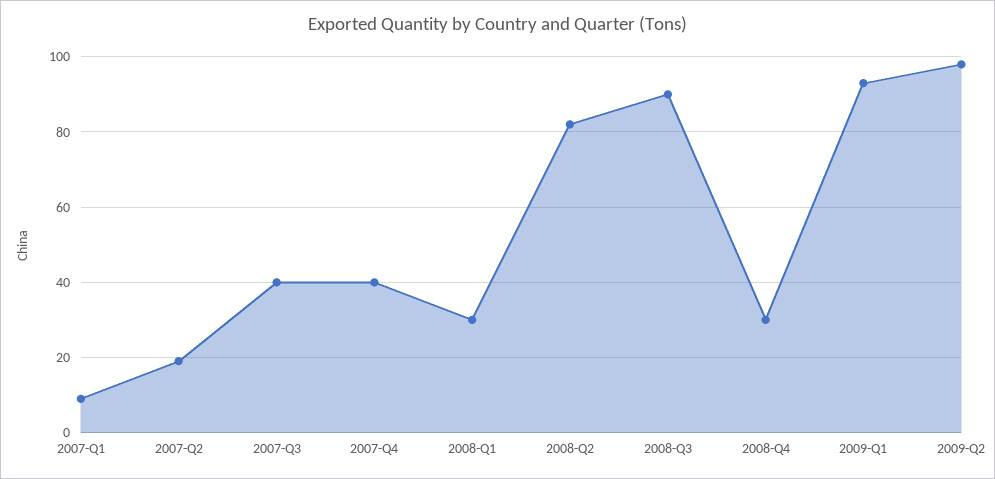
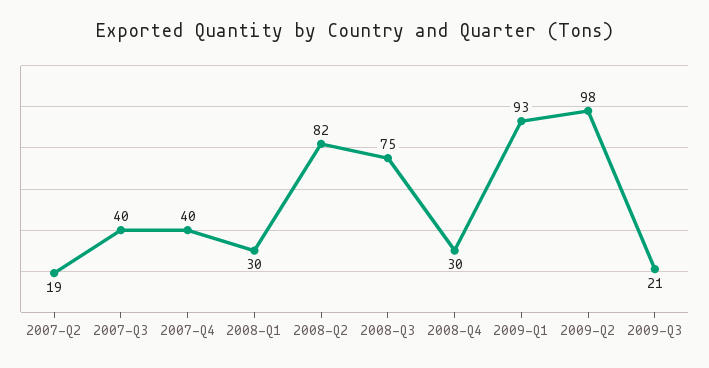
2007-Q1: 10 -> none
2008-Q3: 90 -> 75
2009-Q3: none -> 21

